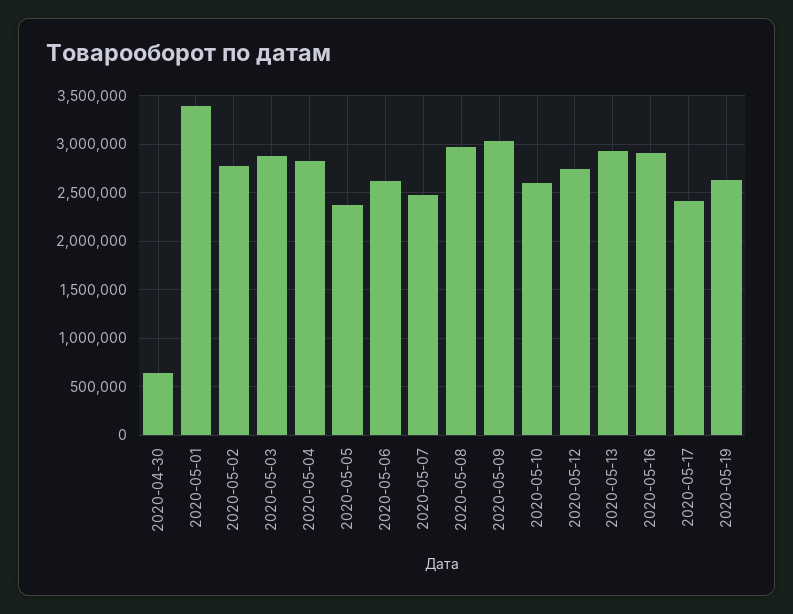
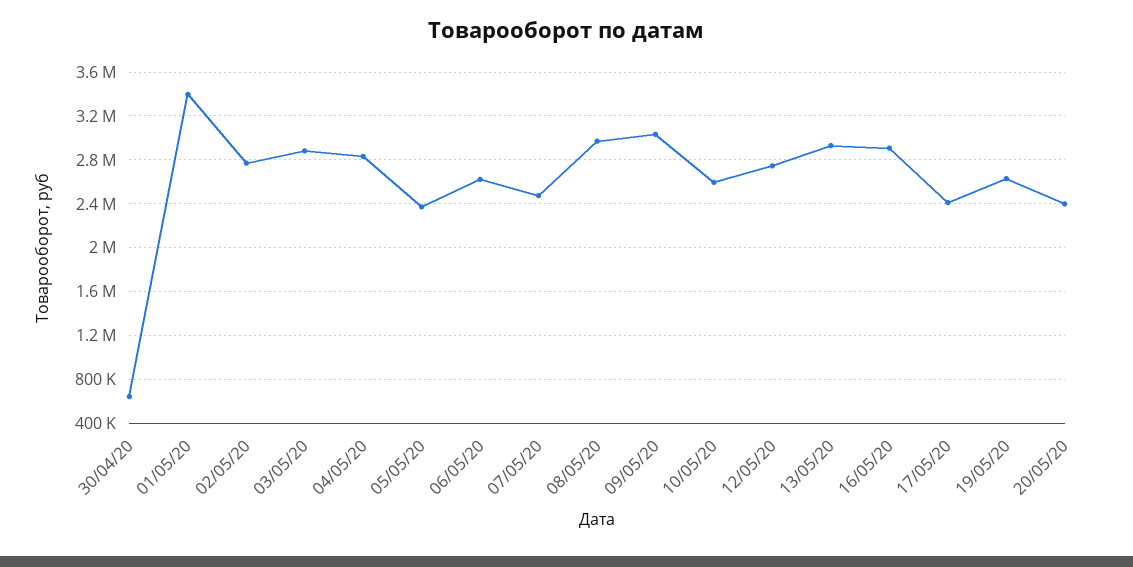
20/05/20: none -> 2400000

